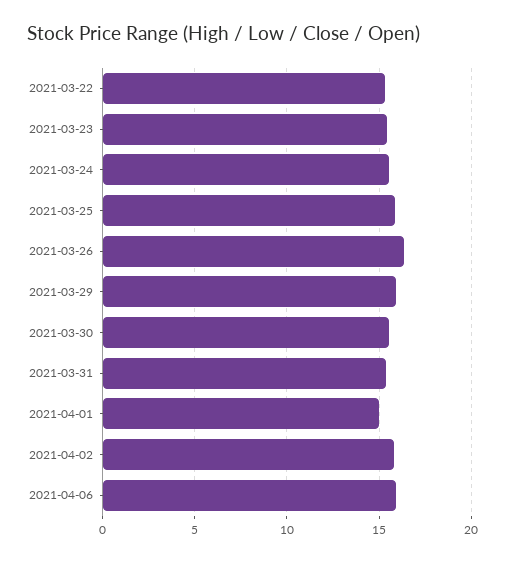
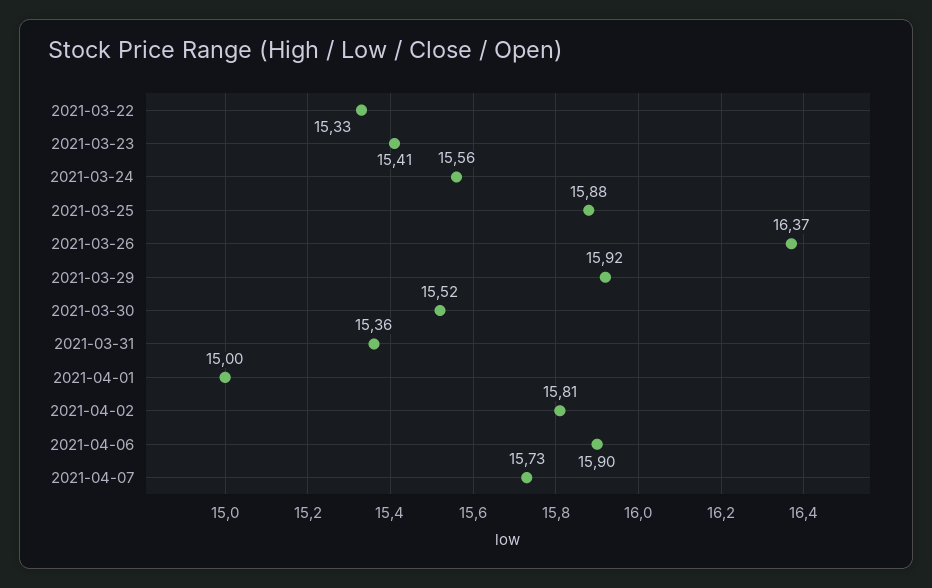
2021-04-07: none -> 15.73

